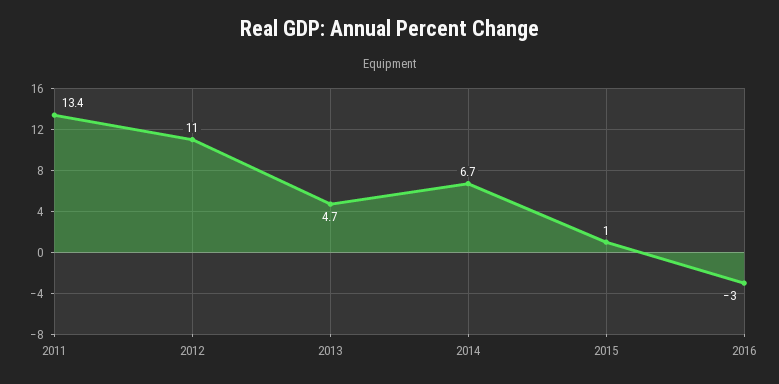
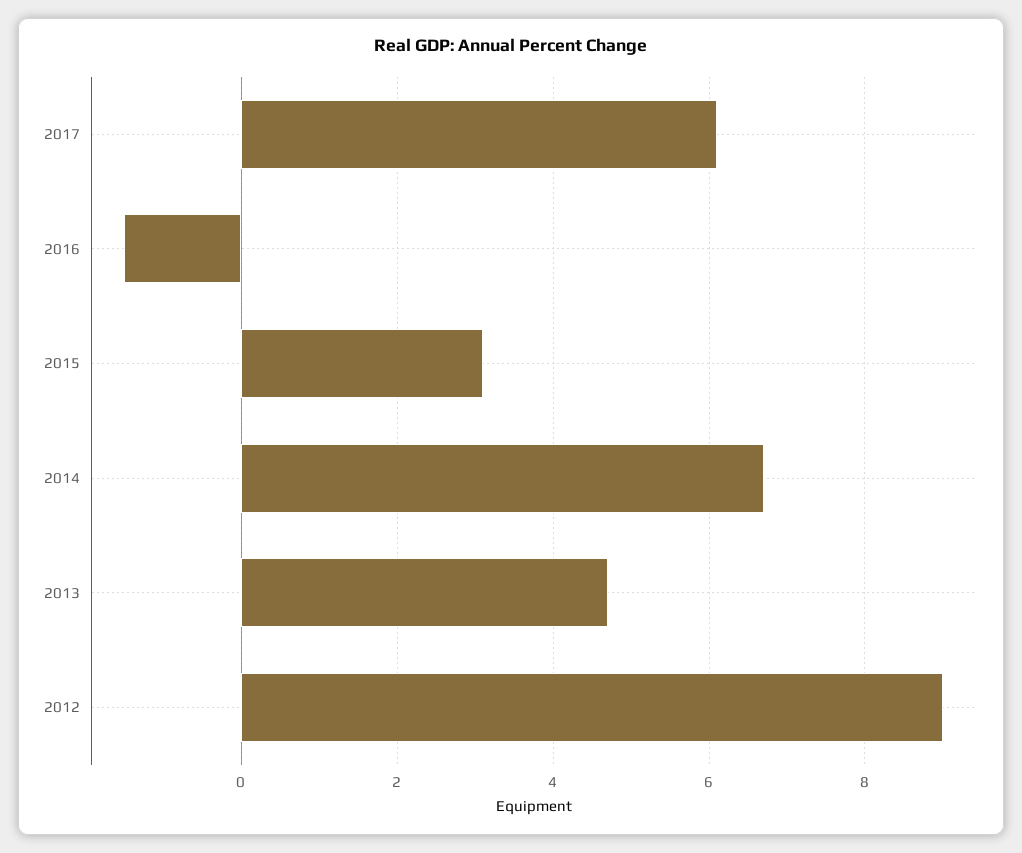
2011: 13.4 -> none
2012: 11 -> 9
2015: 1 -> 3
2016: -3 -> -1.5
2017: none -> 6

